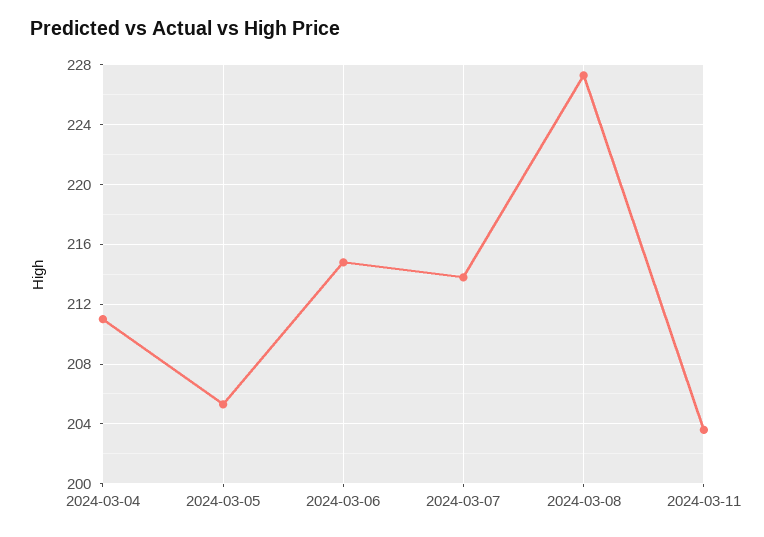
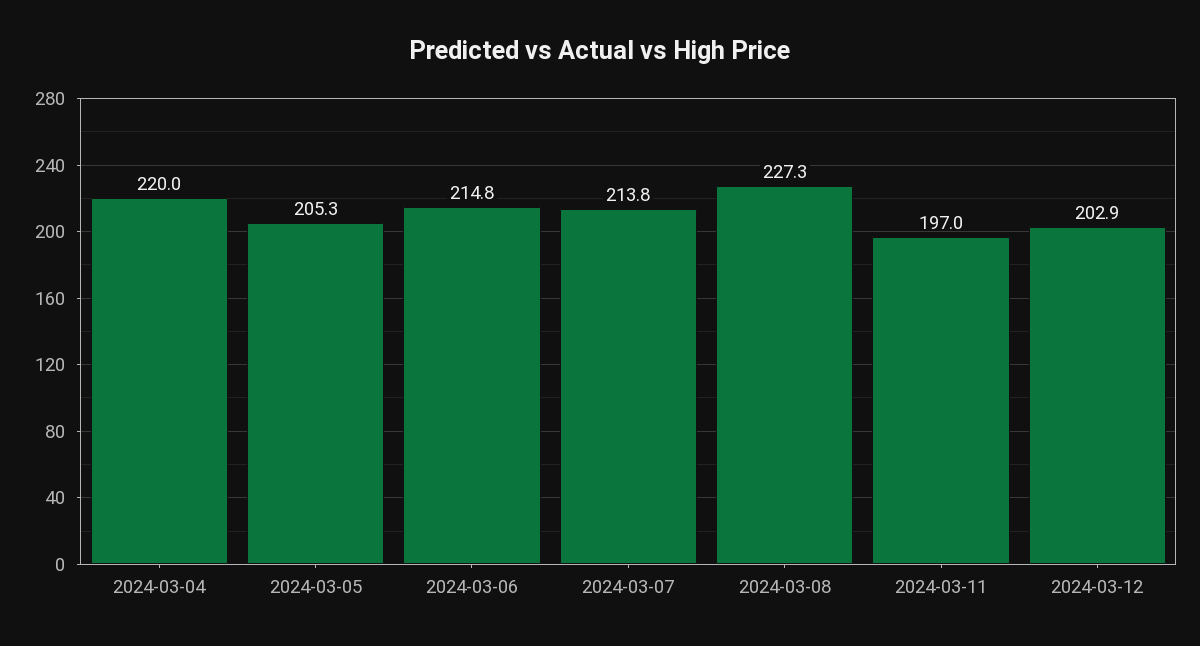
2024-03-04: 211 -> 220
2024-03-11: 203.5 -> 197
2024-03-12: none -> 202.9

